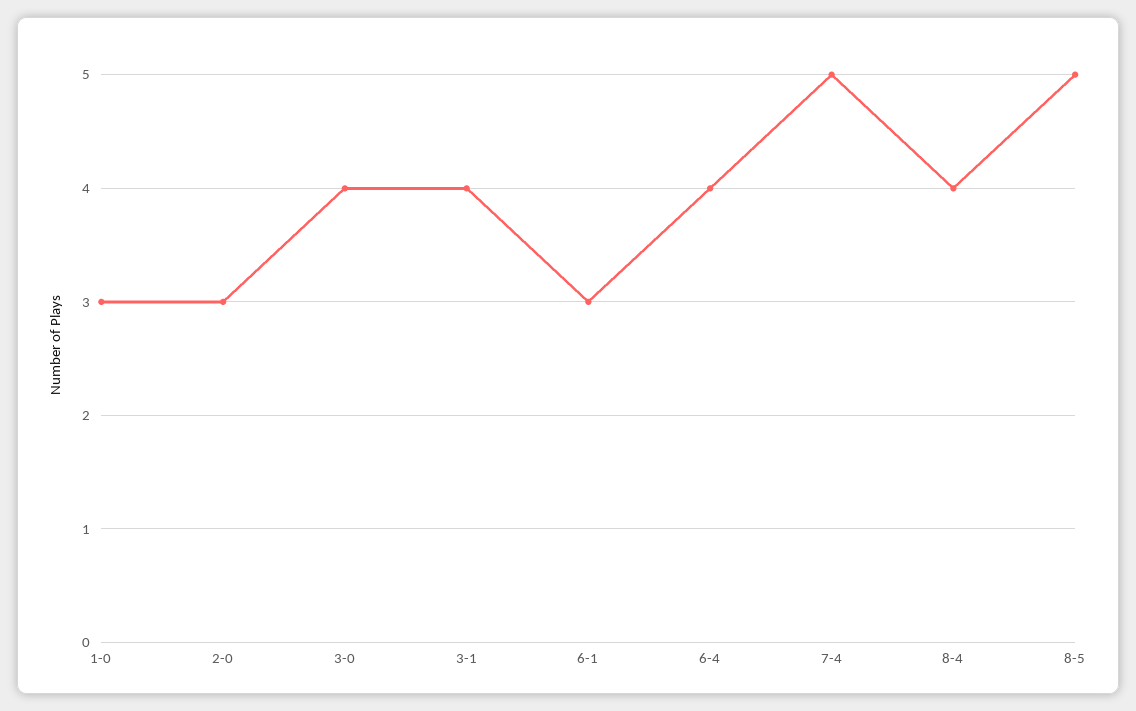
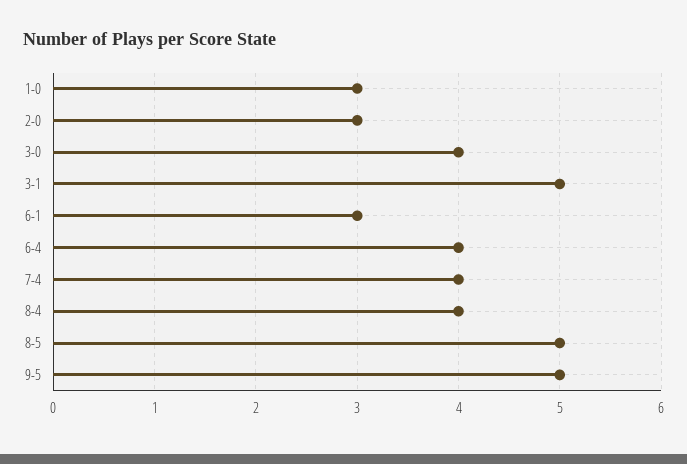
3-1: 4 -> 5
7-4: 5 -> 4
9-5: none -> 5

